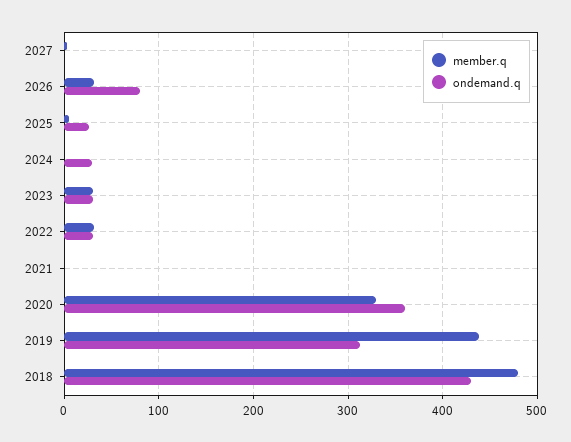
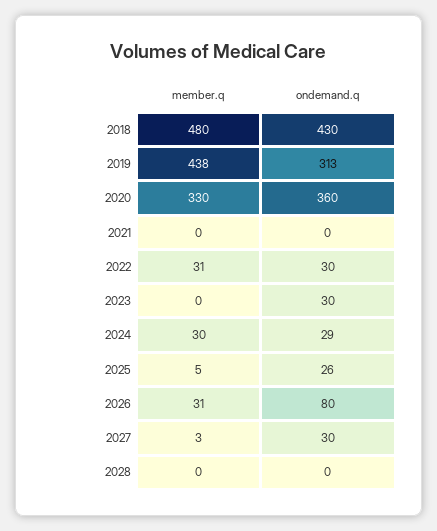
ondemand.q, 2027: 0 -> 30
member.q, 2024: 0 -> 30
member.q, 2023: 30 -> 0
member.q, 2028: none -> 0
ondemand.q, 2028: none -> 0

